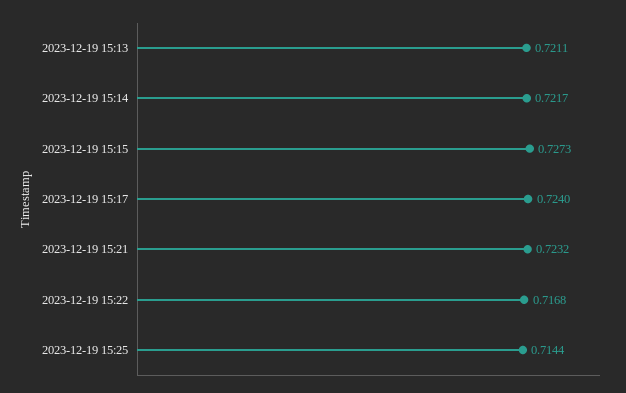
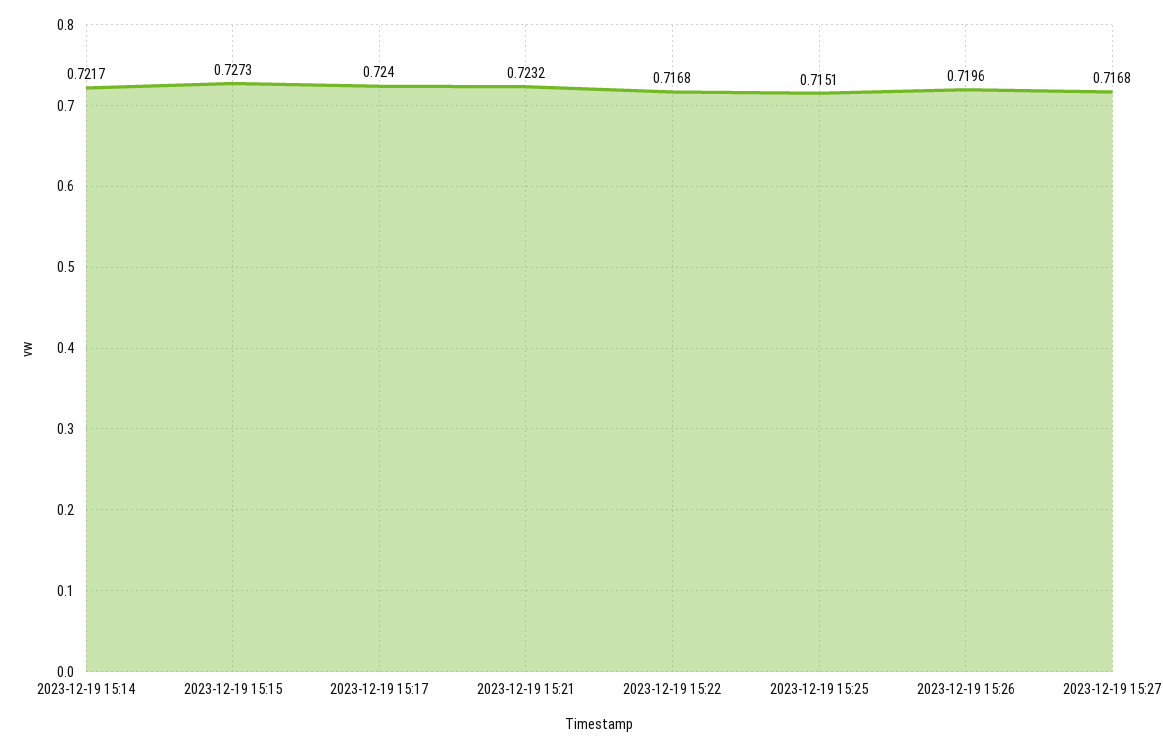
2023-12-19 15:13: 0.7211 -> none
2023-12-19 15:25: 0.7144 -> 0.7151
2023-12-19 15:26: none -> 0.7196
2023-12-19 15:27: none -> 0.7168

